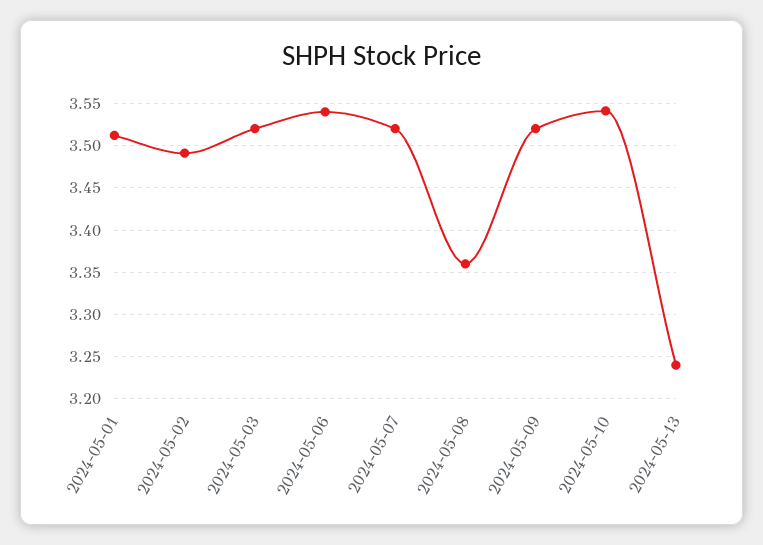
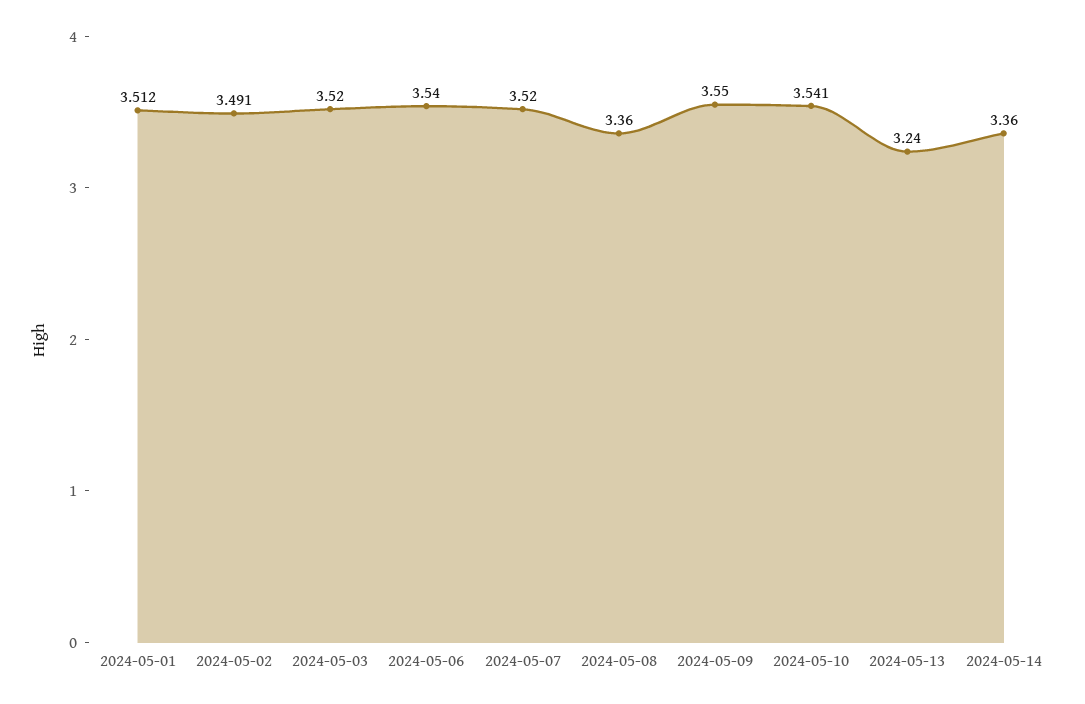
2024-05-09: 3.52 -> 3.55
2024-05-14: none -> 3.36

